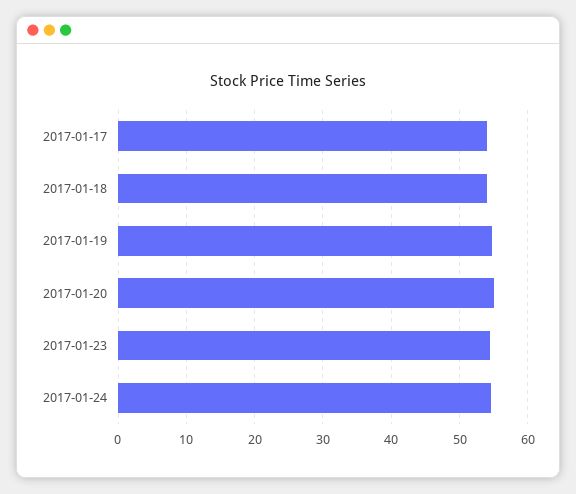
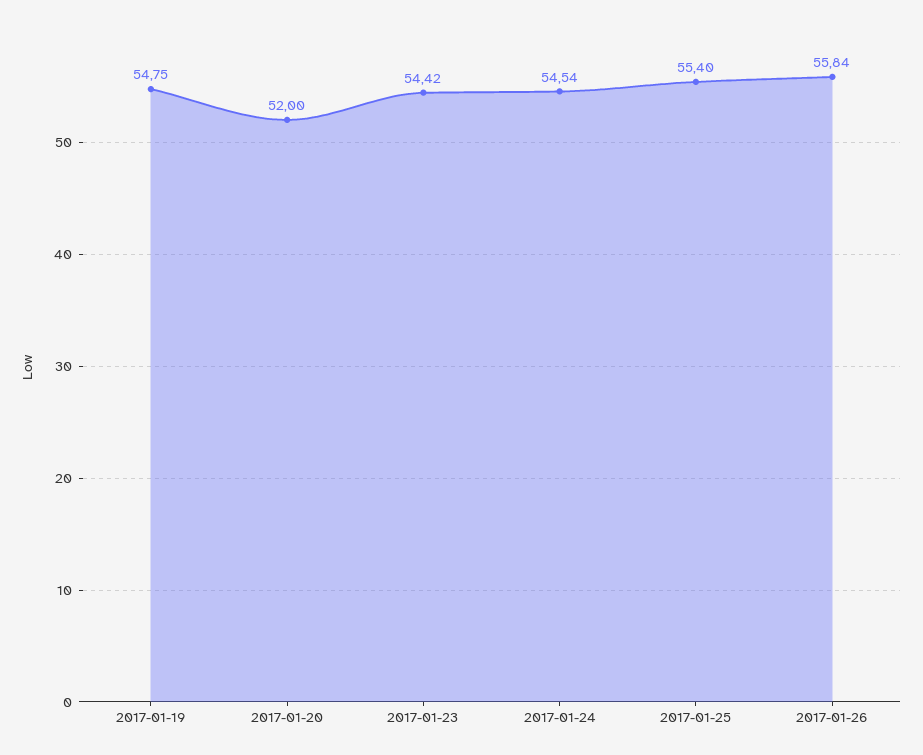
2017-01-17: 54 -> none
2017-01-18: 54 -> none
2017-01-20: 55 -> 52
2017-01-25: none -> 55.4
2017-01-26: none -> 55.84

